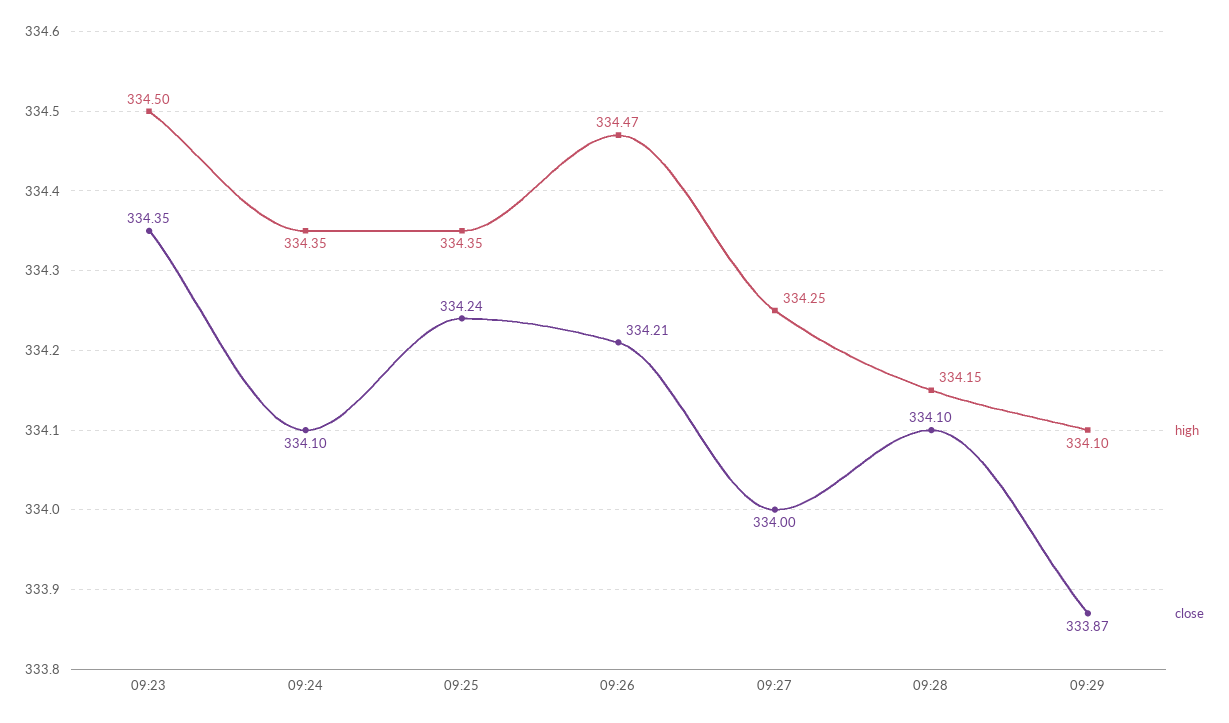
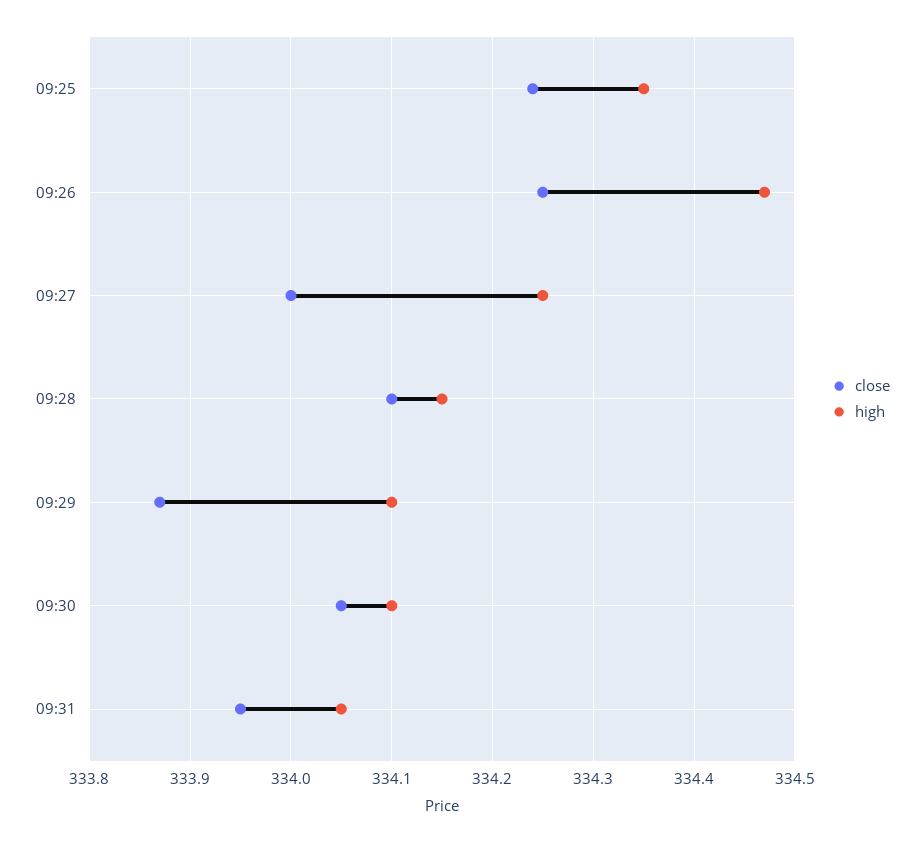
high, 09:23: 334.5 -> none
close, 09:23: 334.35 -> none
high, 09:24: 334.35 -> none
close, 09:24: 334.1 -> none
close, 09:26: 334.21 -> 334.25
close, 09:30: none -> 334.05
high, 09:30: none -> 334.1
close, 09:31: none -> 333.95
high, 09:31: none -> 334.05

